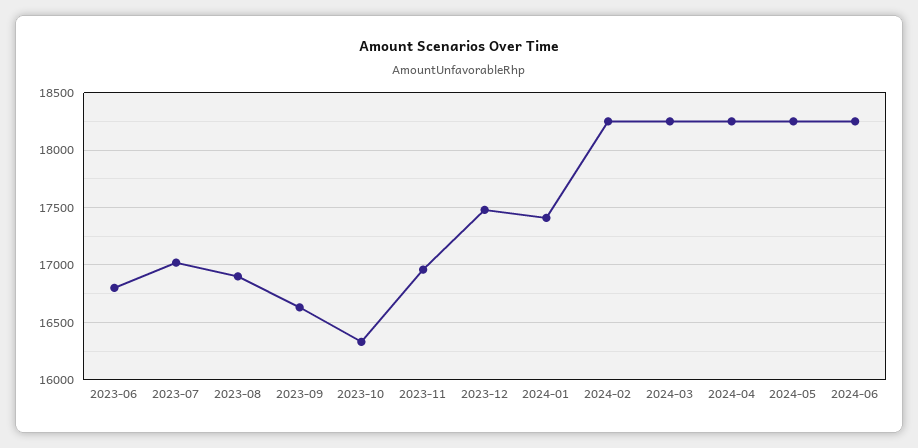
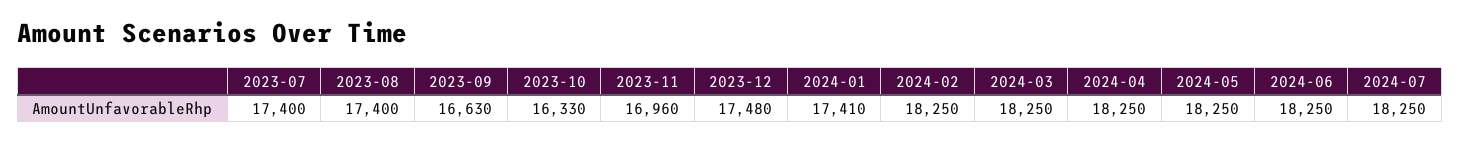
2023-06: 16800 -> none
2023-07: 17000 -> 17400
2023-08: 16900 -> 17400
2024-07: none -> 18250

